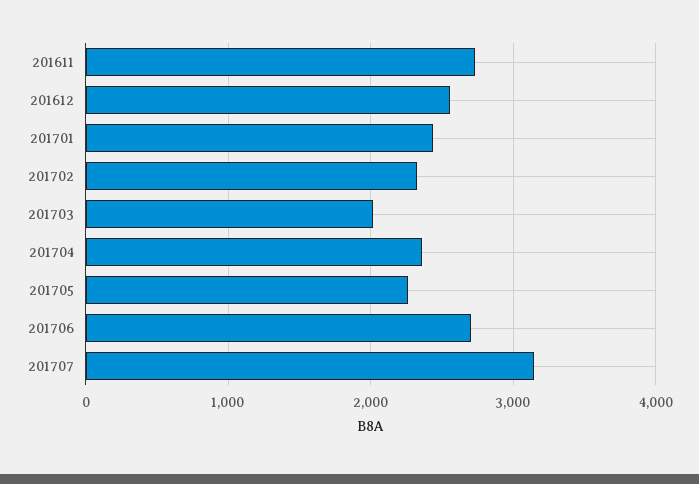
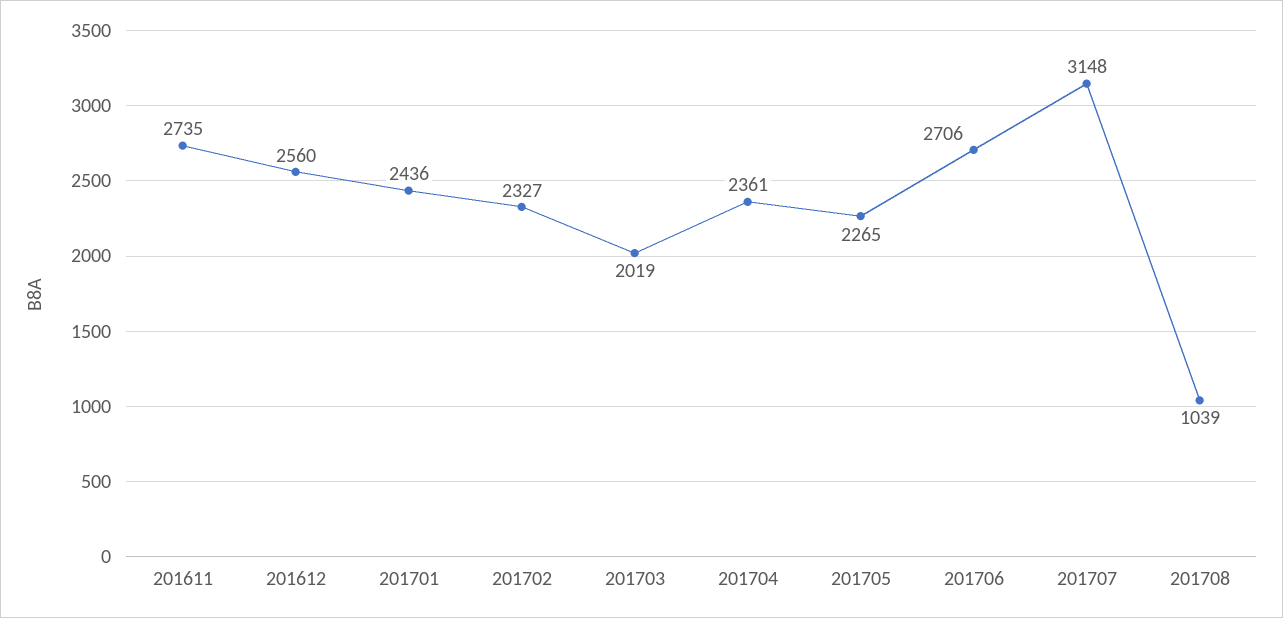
201708: none -> 1039

